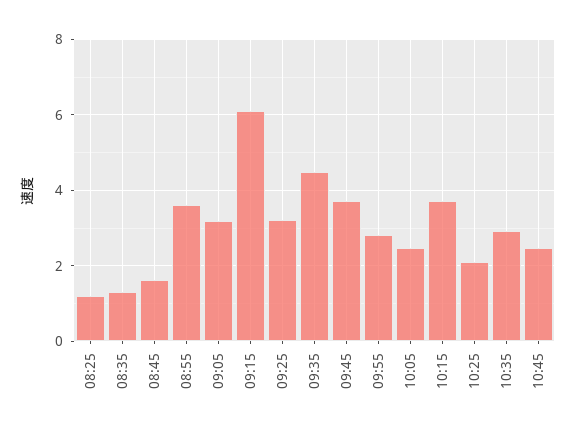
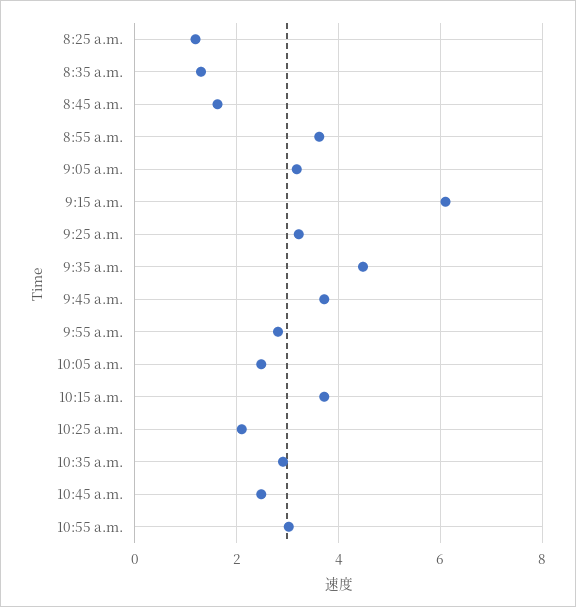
10:55 a.m.: none -> 3

